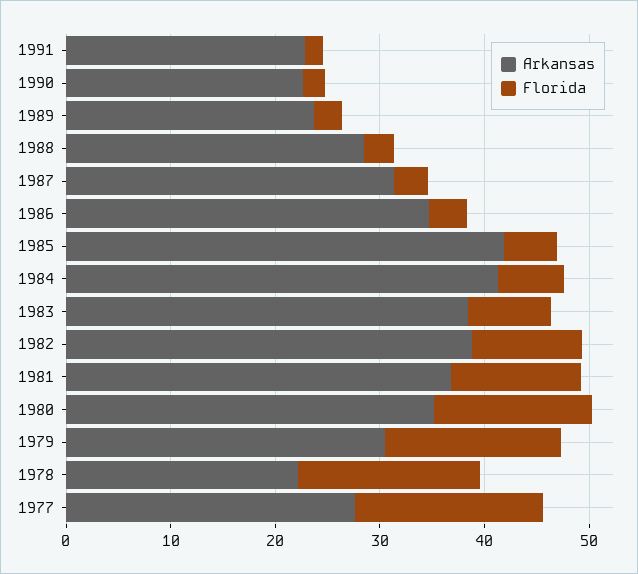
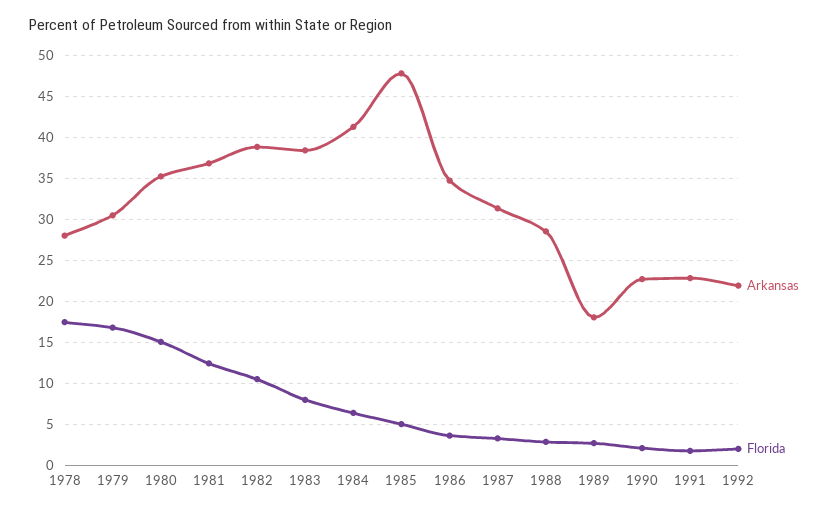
Arkansas, 1989: 24 -> 18
Arkansas, 1985: 42 -> 48
Arkansas, 1978: 22 -> 28
Arkansas, 1977: 28 -> none
Florida, 1977: 18 -> none
Arkansas, 1992: none -> 22
Florida, 1992: none -> 2

